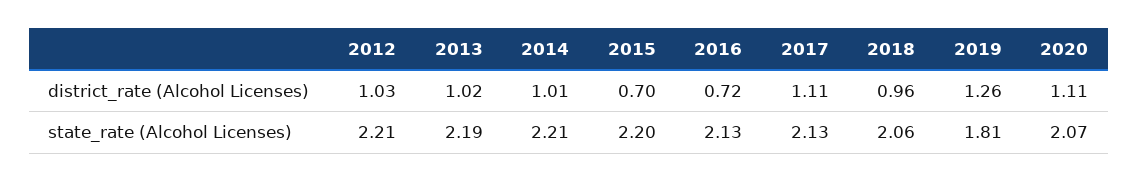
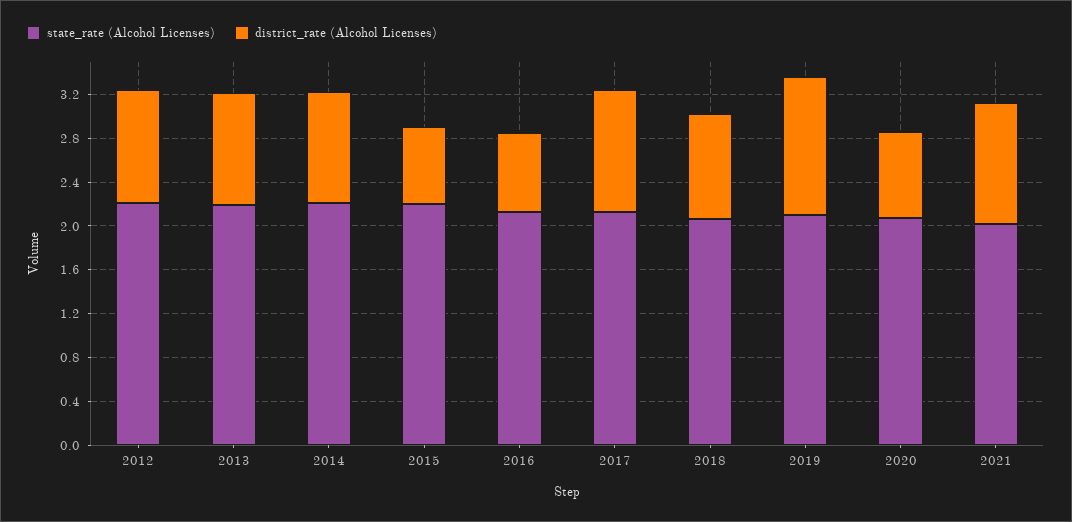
district_rate (Alcohol Licenses), 2020: 1.11 -> 0.8
state_rate (Alcohol Licenses), 2019: 1.81 -> 2.1
state_rate (Alcohol Licenses), 2021: none -> 2
district_rate (Alcohol Licenses), 2021: none -> 1.1

